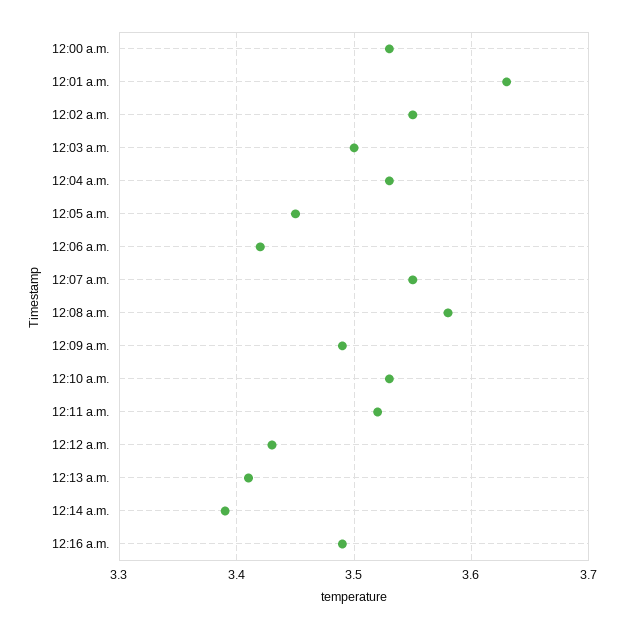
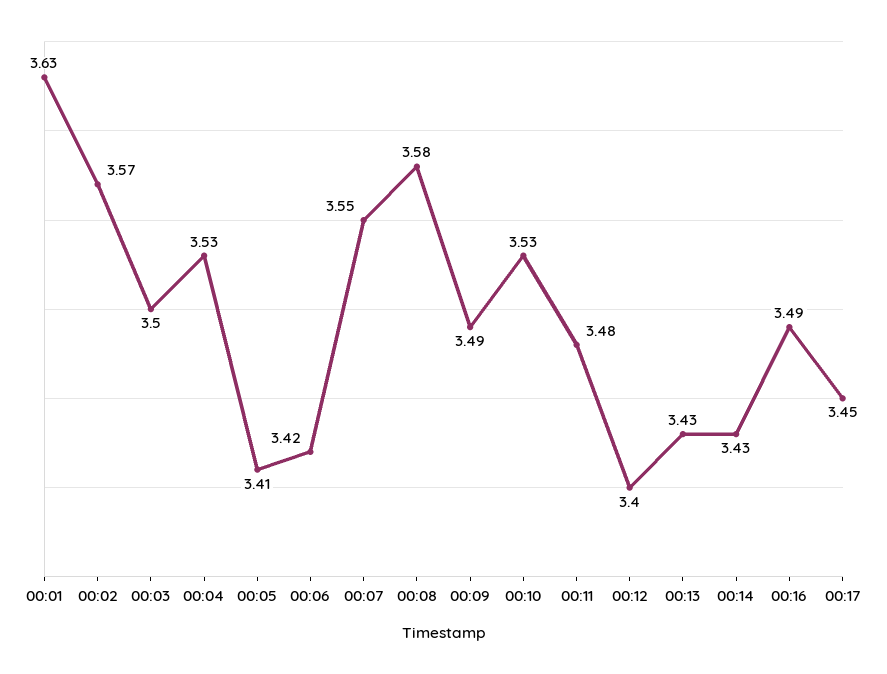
12:00 a.m.: 3.53 -> none
12:02 a.m.: 3.55 -> 3.57
12:05 a.m.: 3.45 -> 3.41
12:11 a.m.: 3.52 -> 3.48
12:12 a.m.: 3.43 -> 3.4
12:13 a.m.: 3.41 -> 3.43
12:14 a.m.: 3.39 -> 3.43
00:17: none -> 3.45

